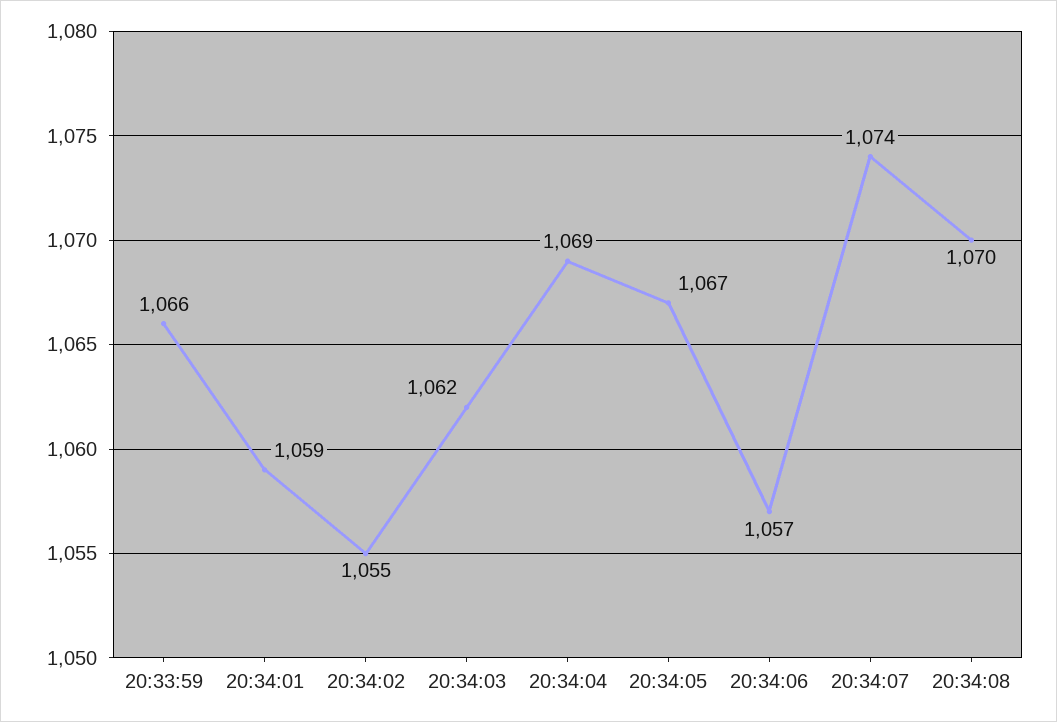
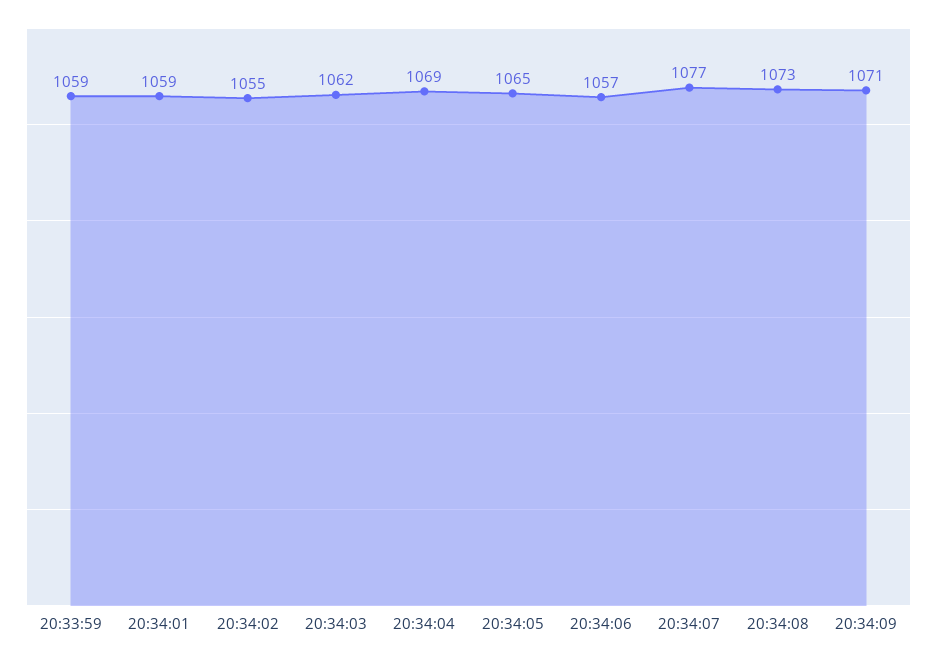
20:33:59: 1066 -> 1059
20:34:05: 1067 -> 1065
20:34:07: 1074 -> 1077
20:34:08: 1070 -> 1073
20:34:09: none -> 1071

